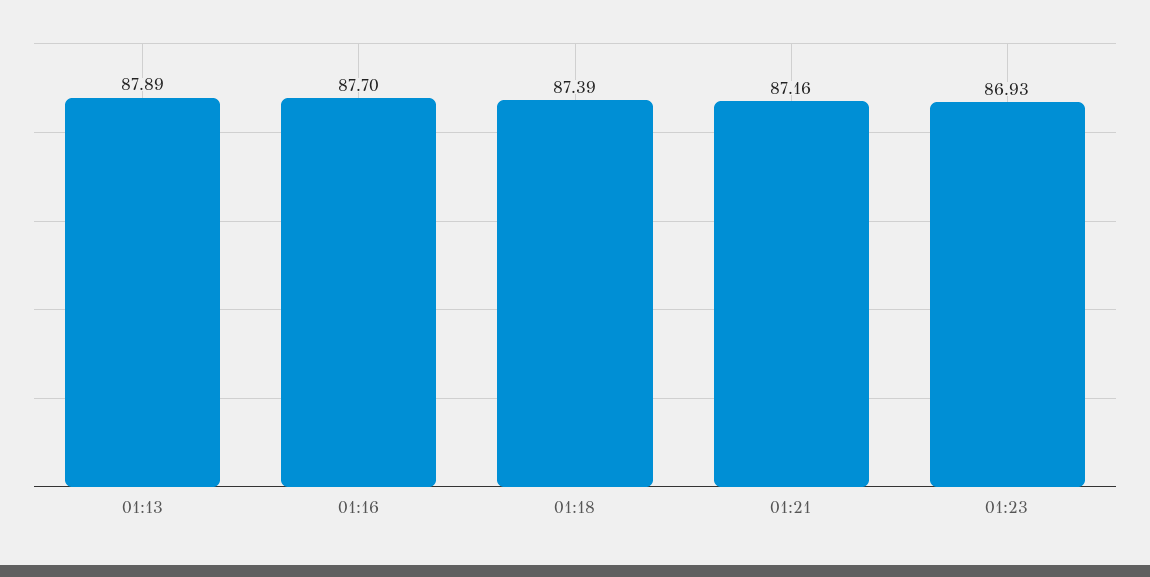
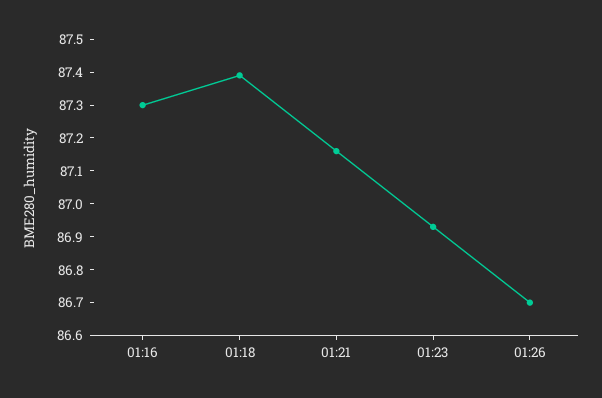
01:13: 87.89 -> none
01:16: 87.7 -> 87.3
01:26: none -> 86.7

